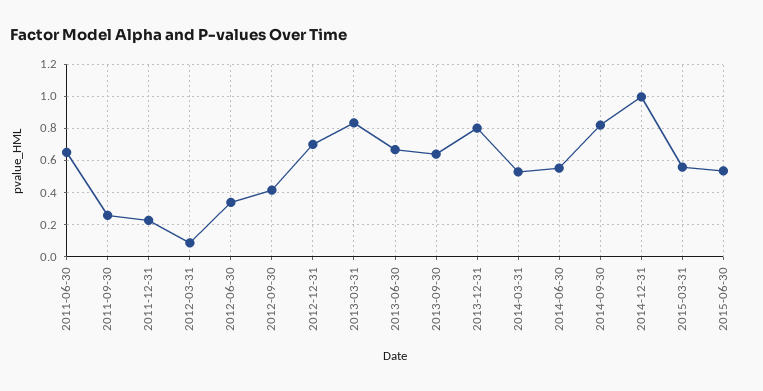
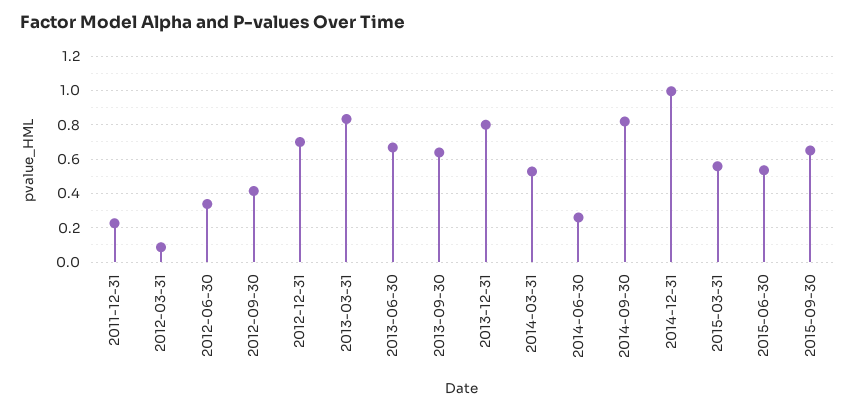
2011-06-30: 0.65 -> none
2011-09-30: 0.25 -> none
2014-06-30: 0.55 -> 0.25
2015-09-30: none -> 0.65

